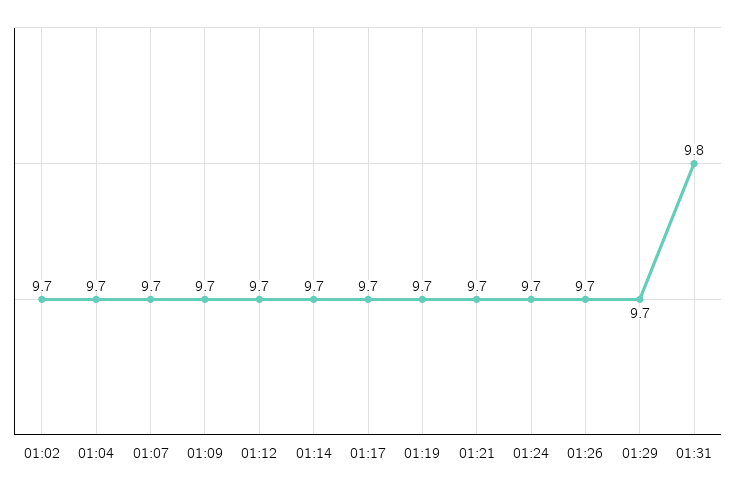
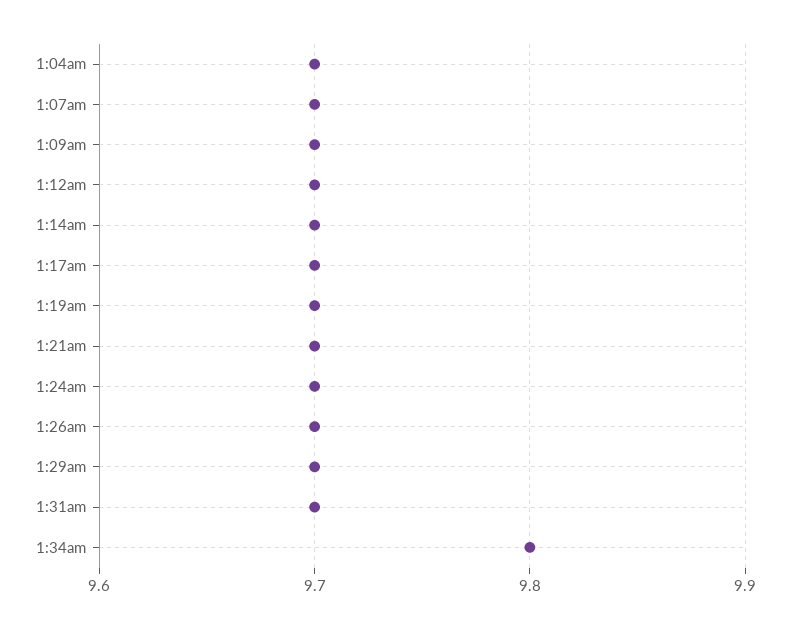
01:02: 9.7 -> none
01:31: 9.8 -> 9.7
1:34am: none -> 9.8

